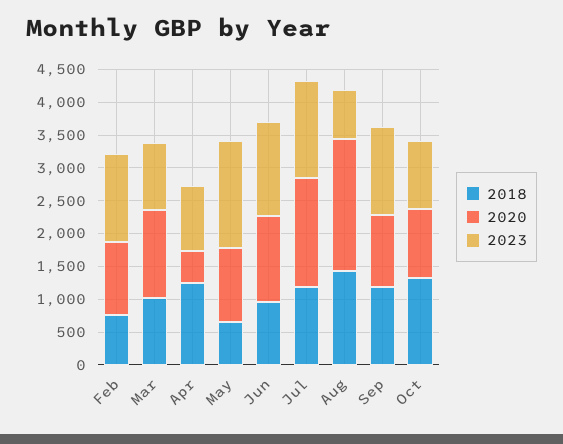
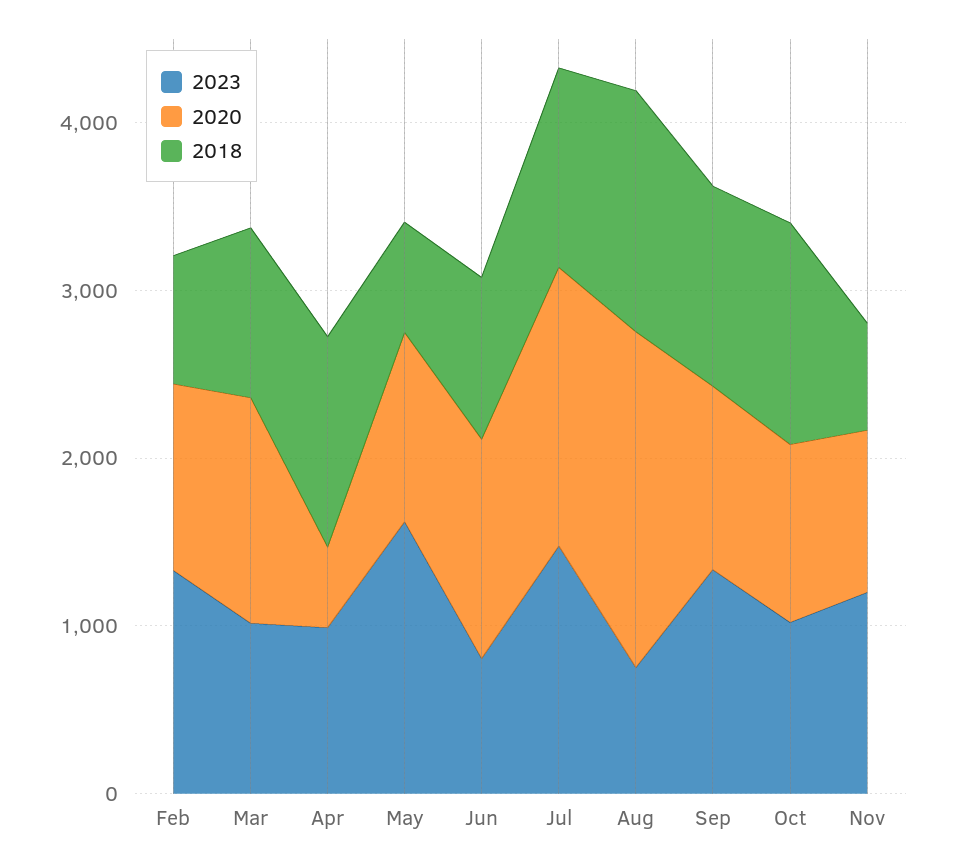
2023, Jun: 1500 -> 800
2023, Nov: none -> 1200
2020, Nov: none -> 1000
2018, Nov: none -> 600

